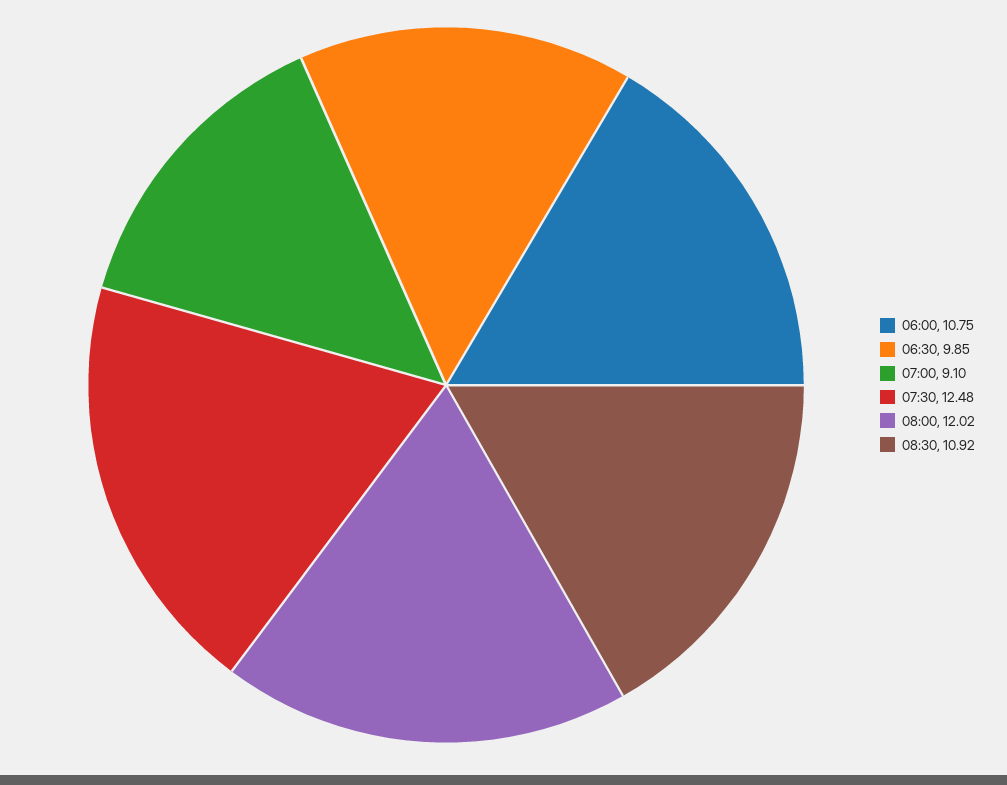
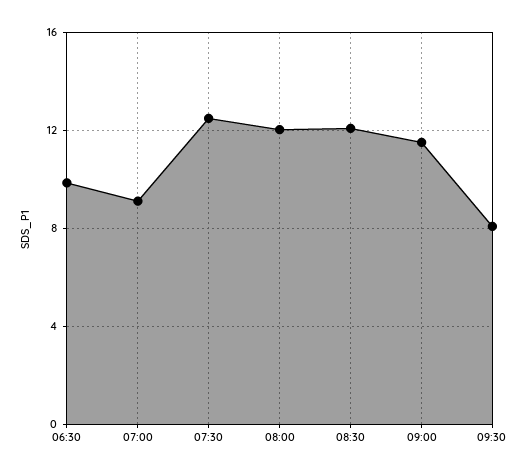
06:00: 10.75 -> none
08:30: 10.92 -> 12
09:00: none -> 11.5
09:30: none -> 8

